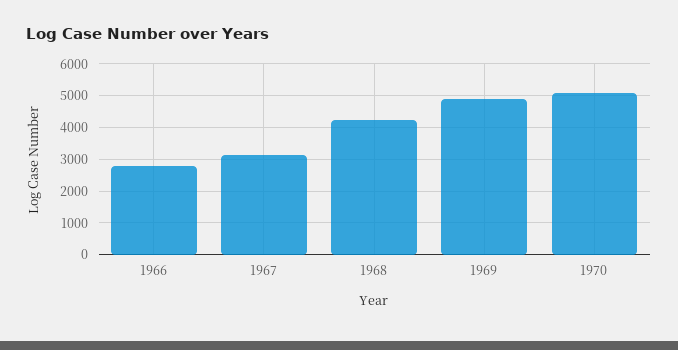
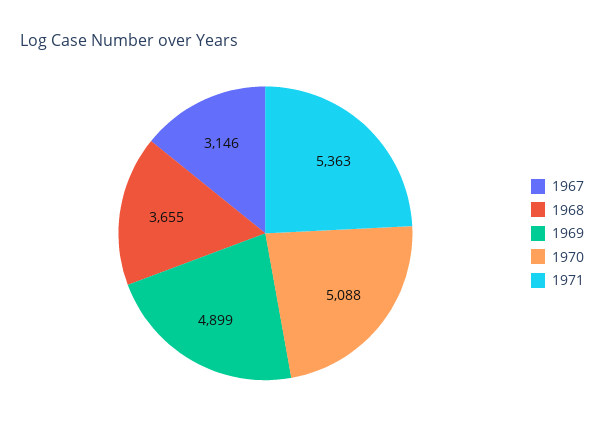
1966: 2800 -> none
1968: 4200 -> 3655
1971: none -> 5363

